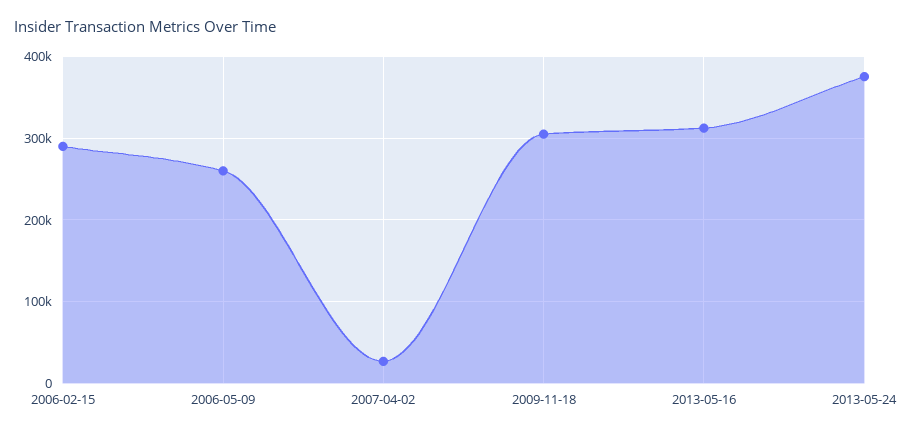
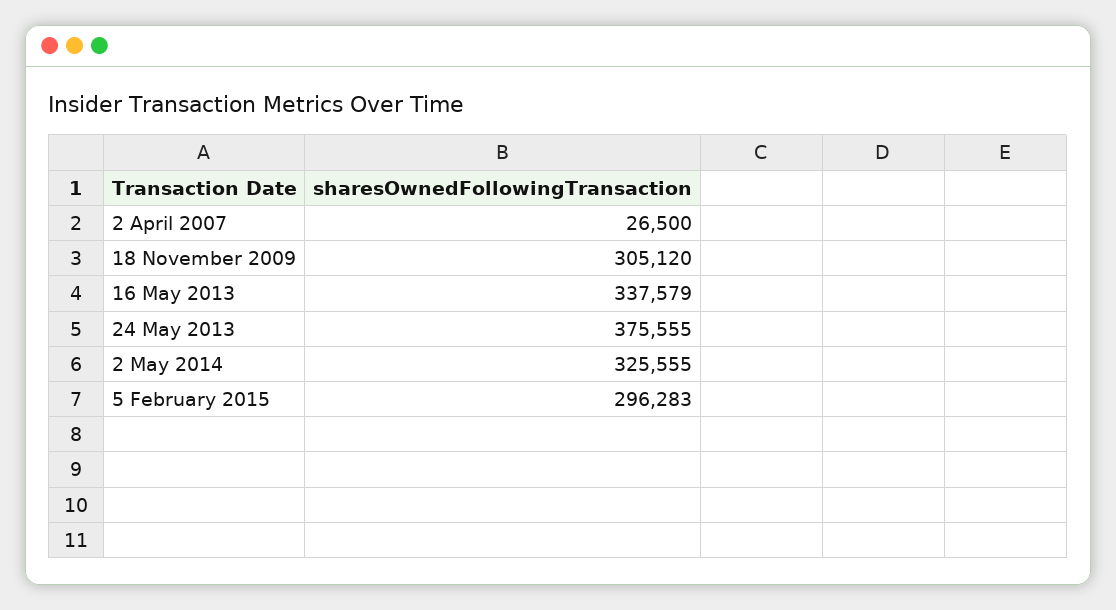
2006-02-15: 290000 -> none
2006-05-09: 260000 -> none
2013-05-16: 310000 -> 337579
2 May 2014: none -> 325555
5 February 2015: none -> 296283

